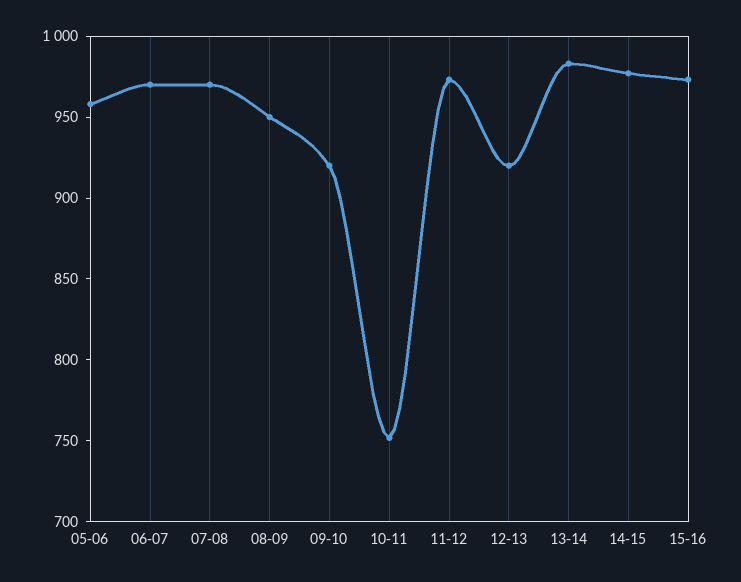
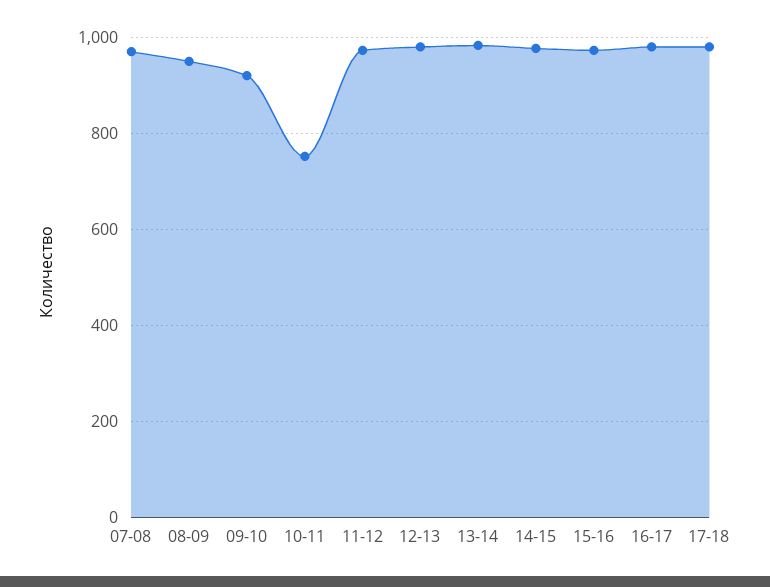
05-06: 960 -> none
06-07: 970 -> none
12-13: 920 -> 980
16-17: none -> 980
17-18: none -> 980

